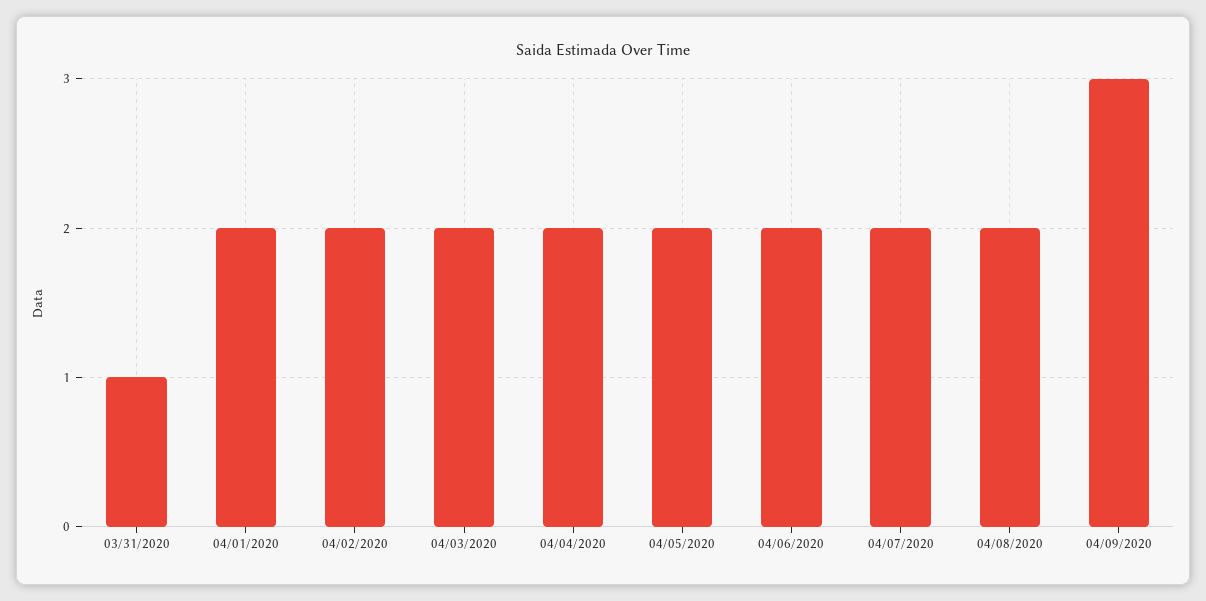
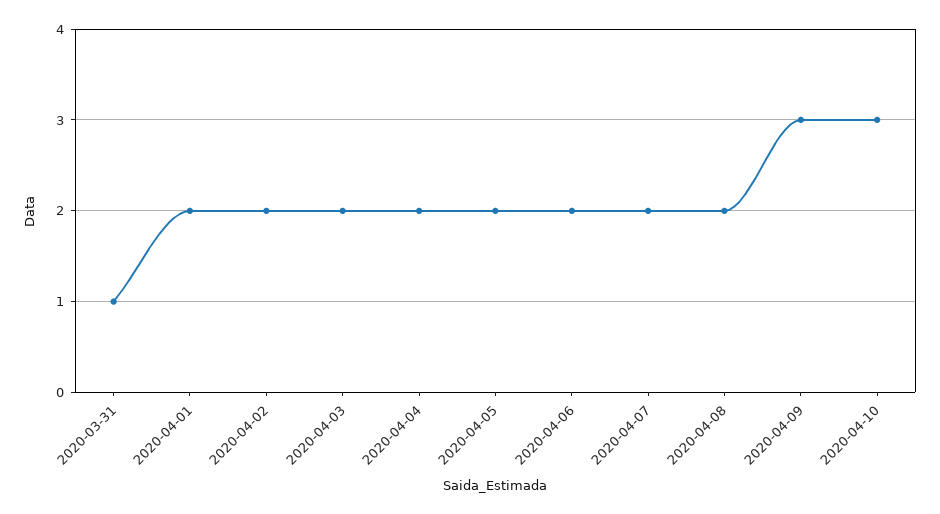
2020-04-10: none -> 3

